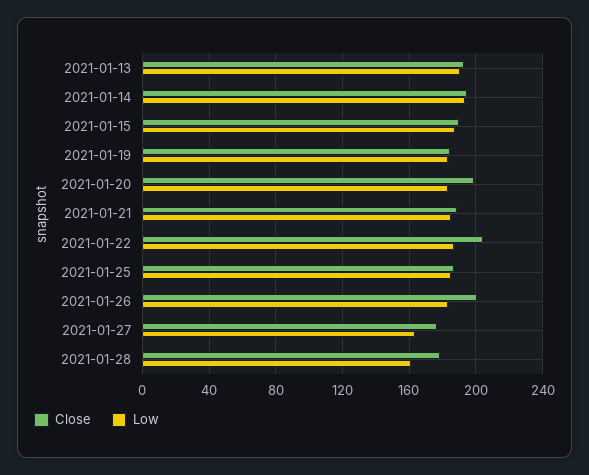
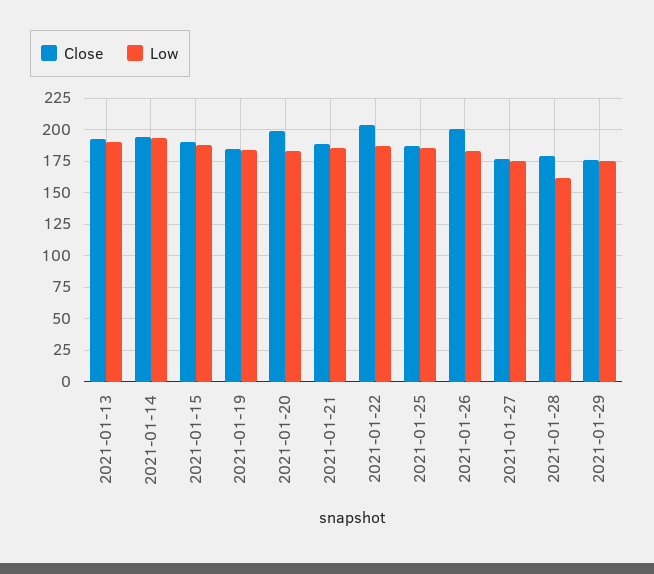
Low, 2021-01-27: 165 -> 175
Close, 2021-01-29: none -> 175
Low, 2021-01-29: none -> 175

